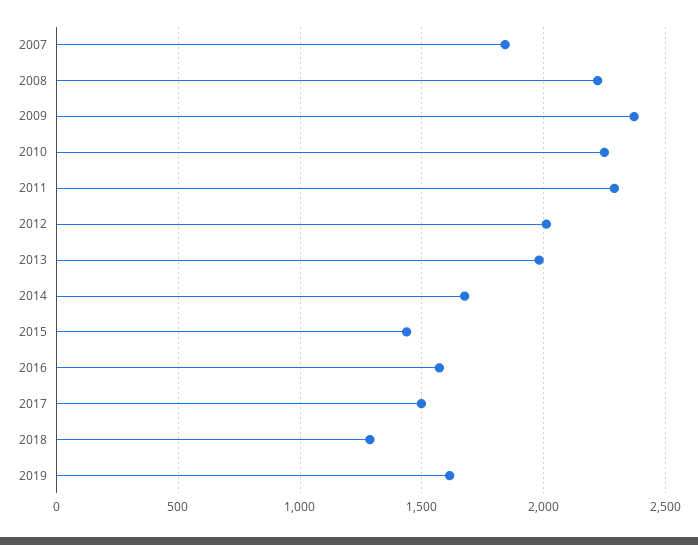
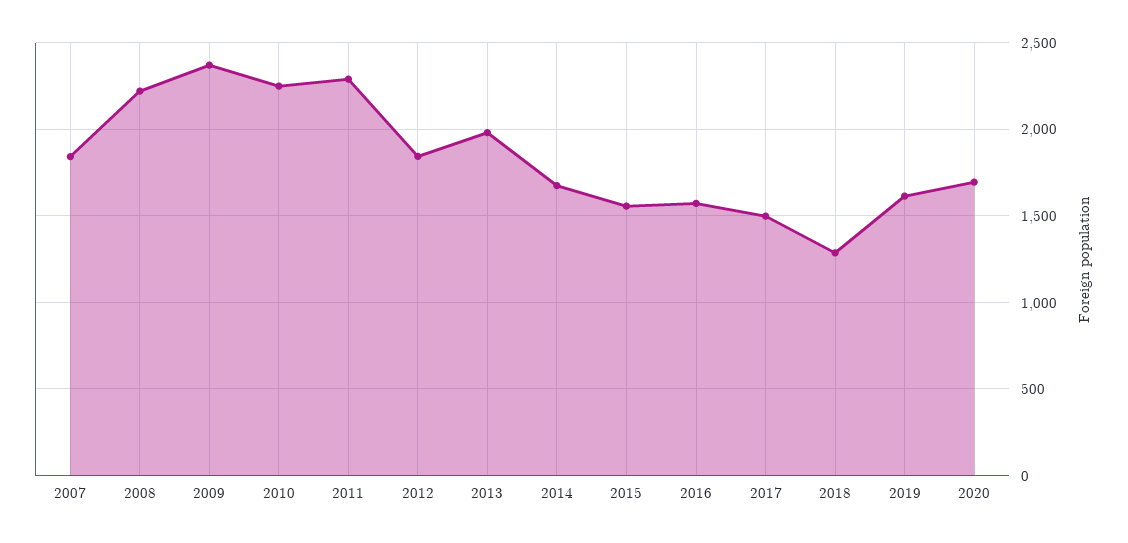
2012: 2000 -> 1850
2015: 1450 -> 1550
2020: none -> 1700

